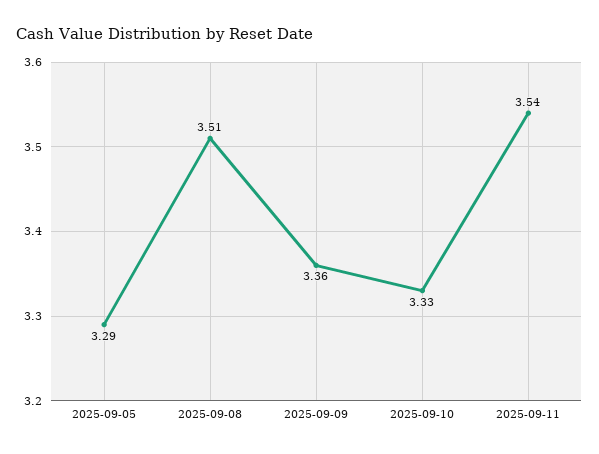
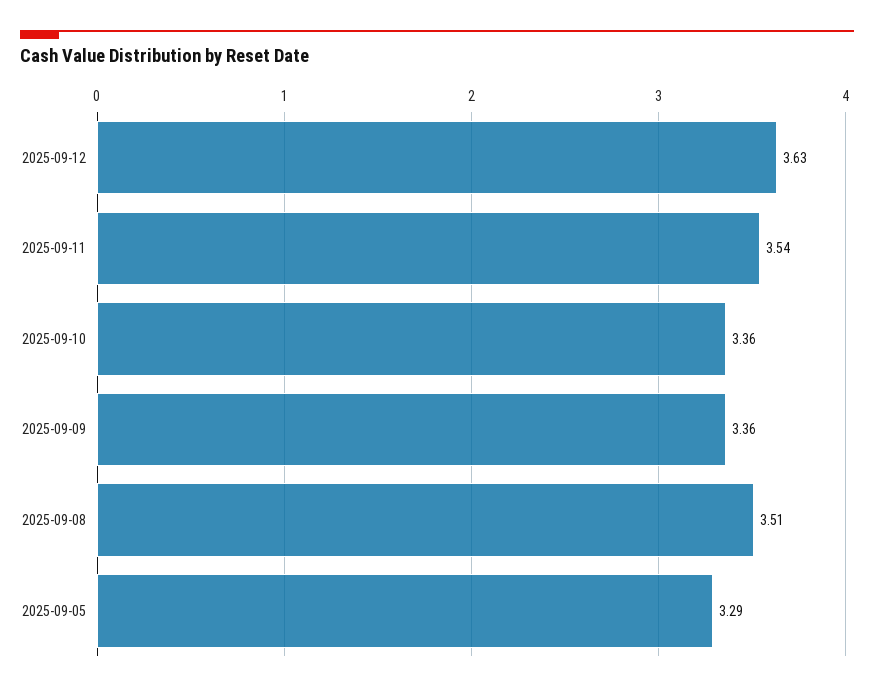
2025-09-10: 3.33 -> 3.36
2025-09-12: none -> 3.63

